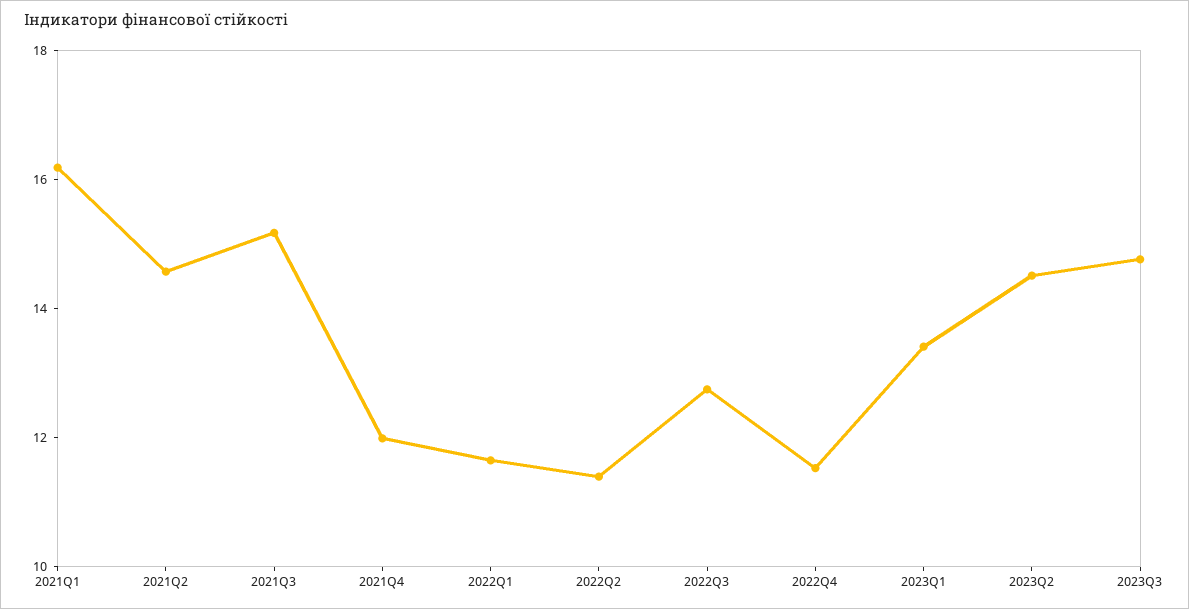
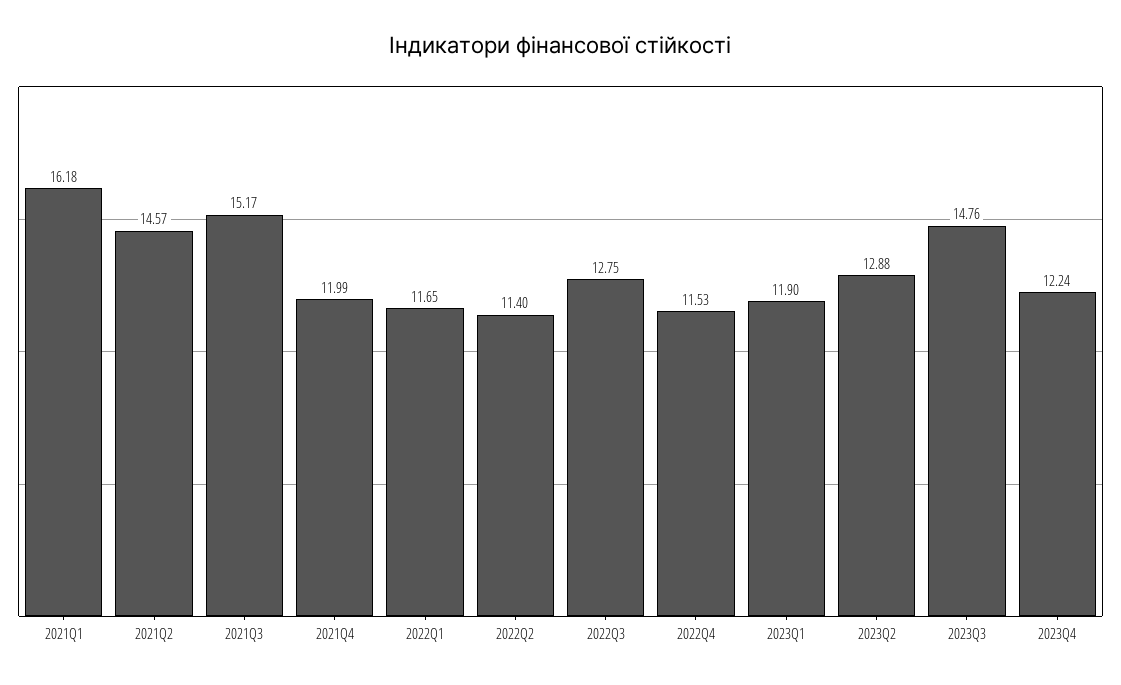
2023Q1: 13.5 -> 11.9
2023Q2: 14.5 -> 12.88
2023Q4: none -> 12.24

